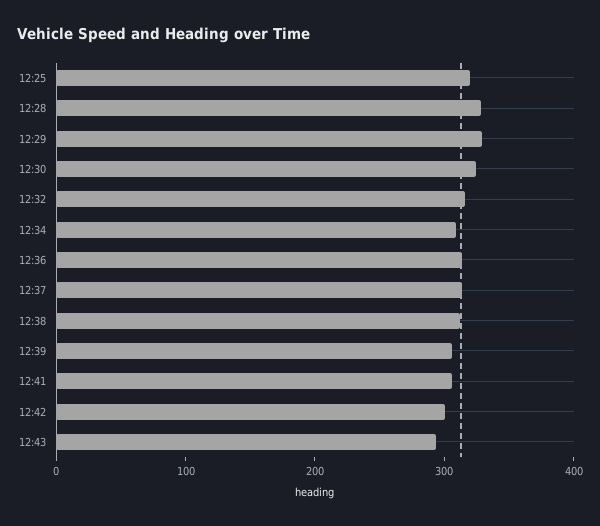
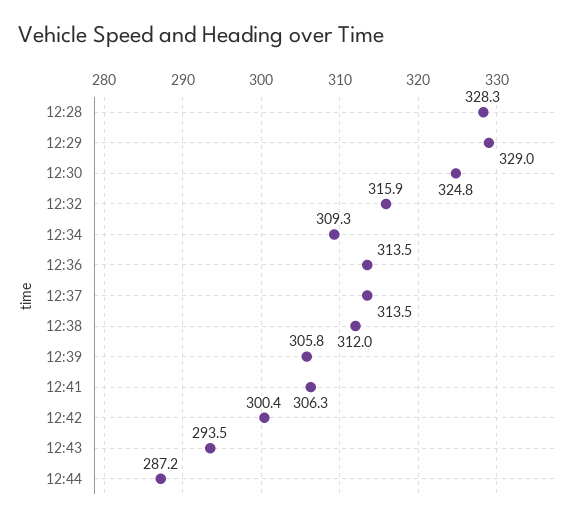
12:25: 320 -> none
12:44: none -> 287.2

